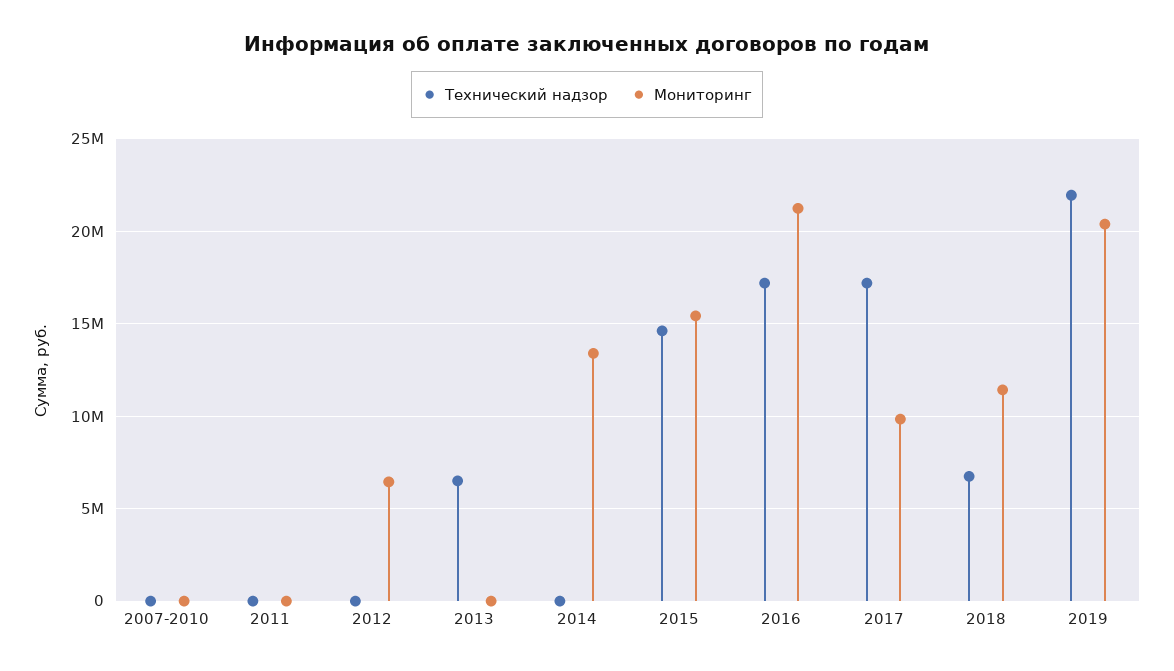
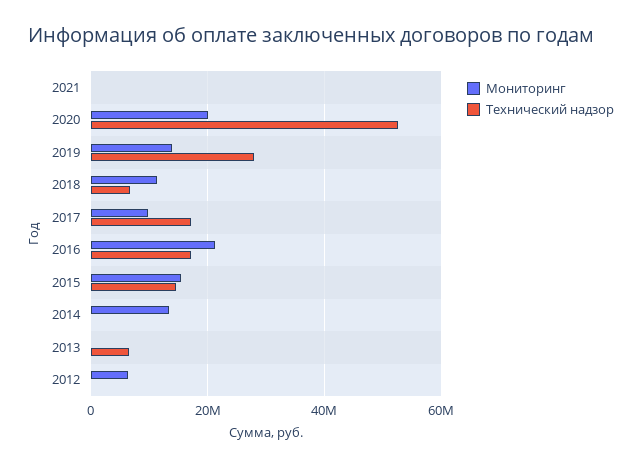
Технический надзор, 2007-2010: 0 -> none
Мониторинг, 2007-2010: 0 -> none
Технический надзор, 2011: 0 -> none
Мониторинг, 2011: 0 -> none
Технический надзор, 2019: 22000000 -> 28000000
Мониторинг, 2019: 20500000 -> 14000000
Мониторинг, 2021: none -> 0
Технический надзор, 2021: none -> 0
Мониторинг, 2020: none -> 20000000
Технический надзор, 2020: none -> 52000000

